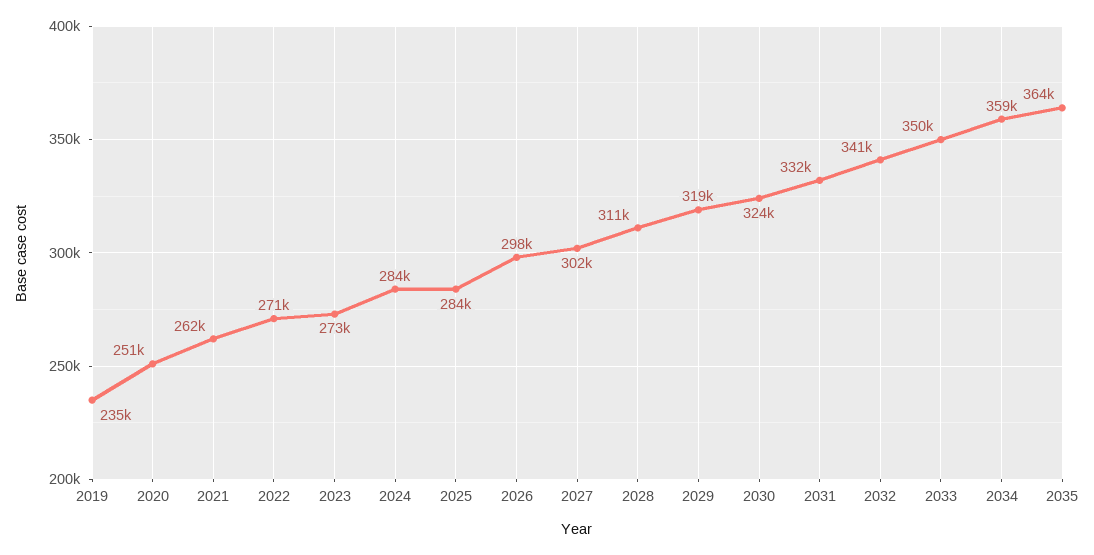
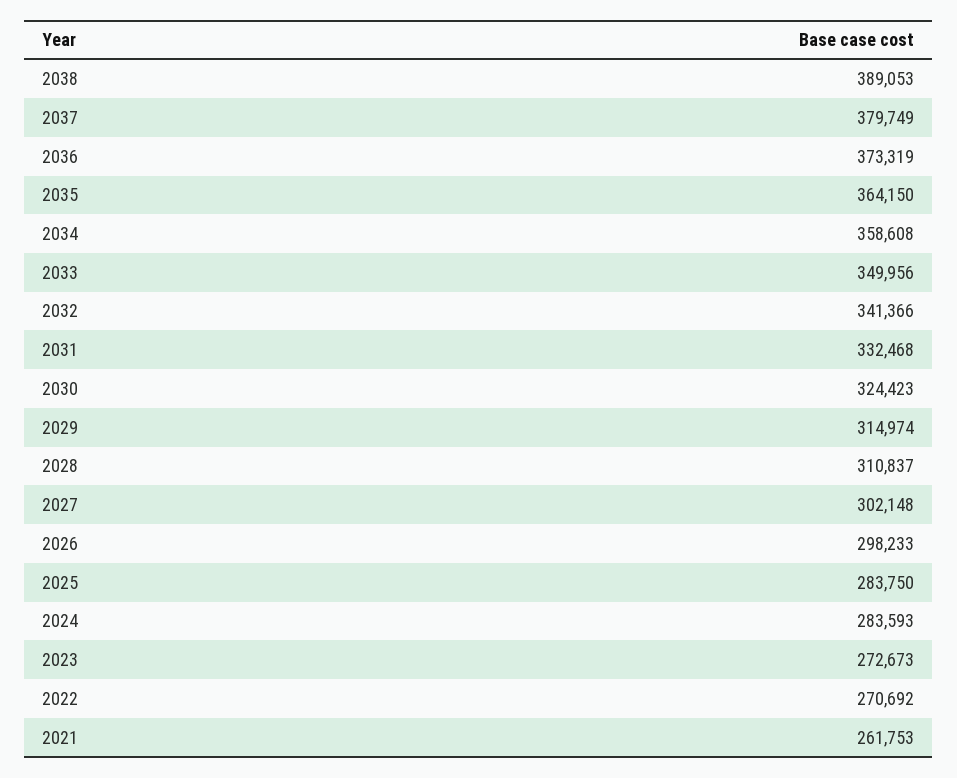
2019: 235000 -> none
2020: 251000 -> none
2029: 319000 -> 314974
2038: none -> 389053
2037: none -> 379749
2036: none -> 373319

